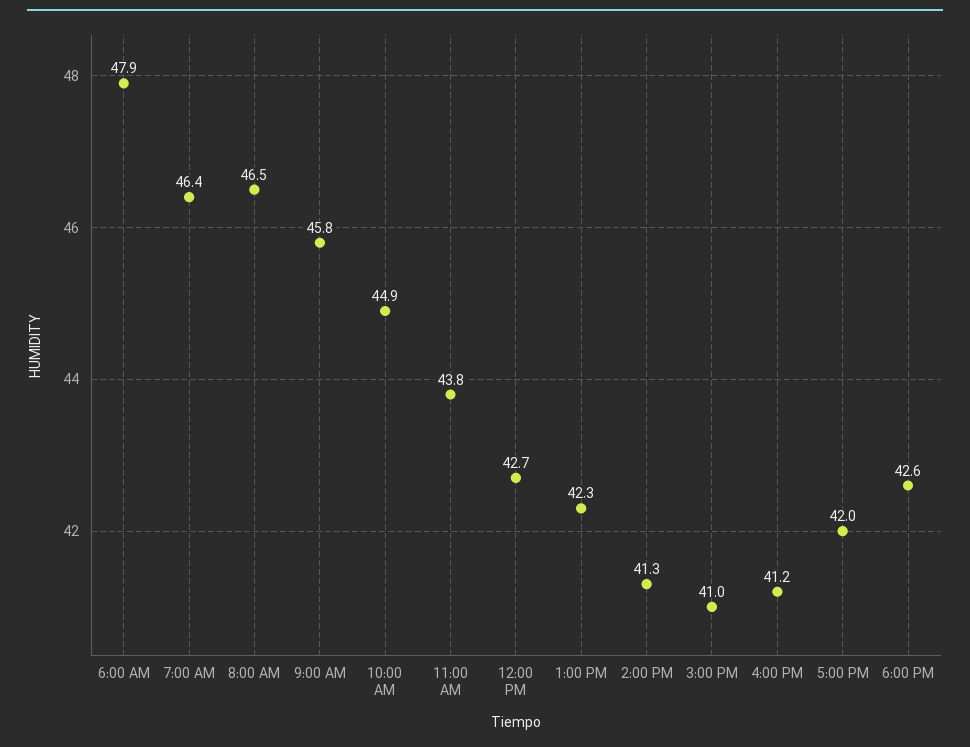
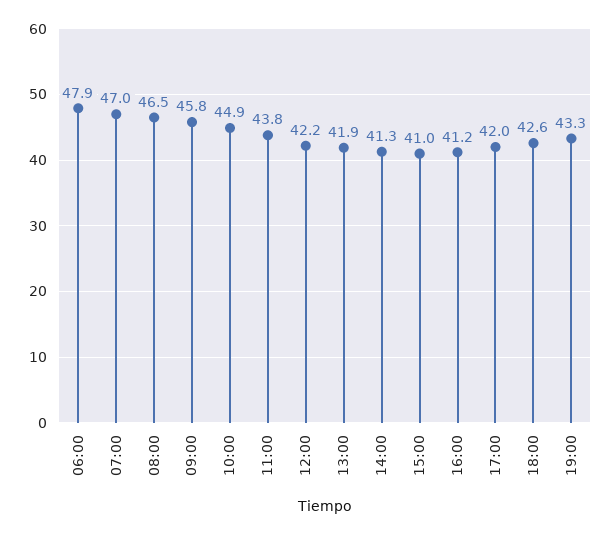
7:00 AM: 46.4 -> 47
12:00 PM: 42.7 -> 42.2
1:00 PM: 42.3 -> 41.9
19:00: none -> 43.3

